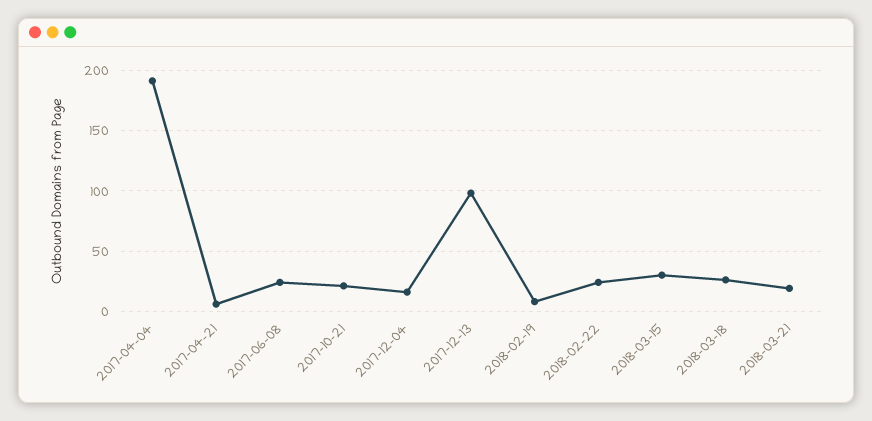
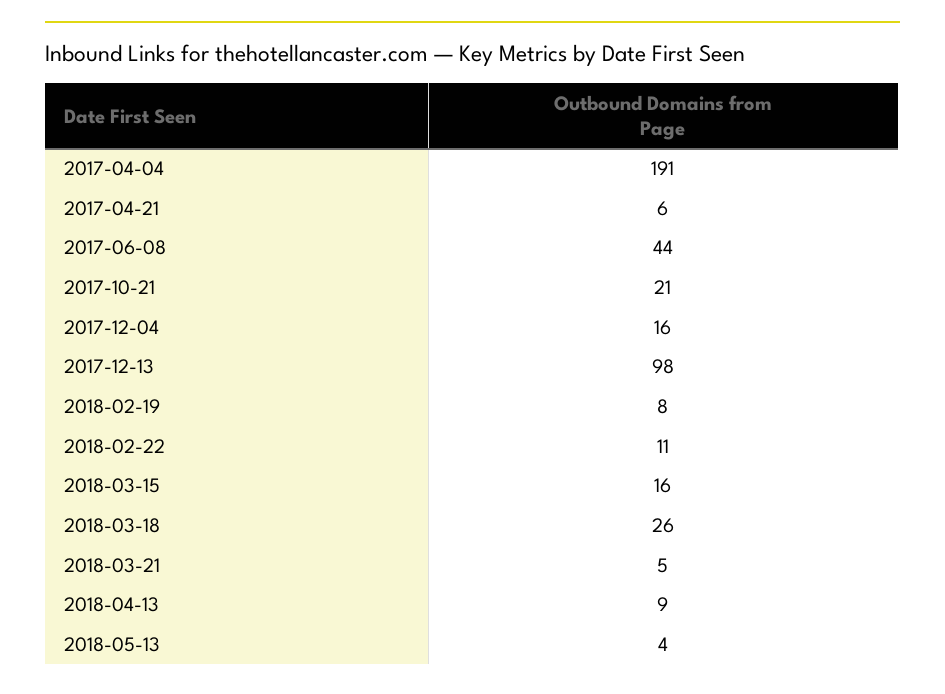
2017-06-08: 25 -> 44
2018-02-22: 25 -> 11
2018-03-15: 30 -> 16
2018-03-21: 20 -> 5
2018-04-13: none -> 9
2018-05-13: none -> 4

